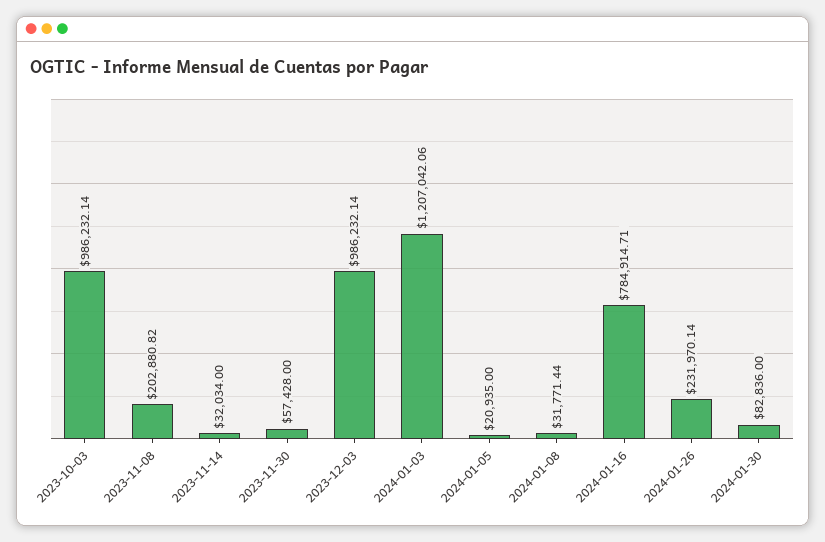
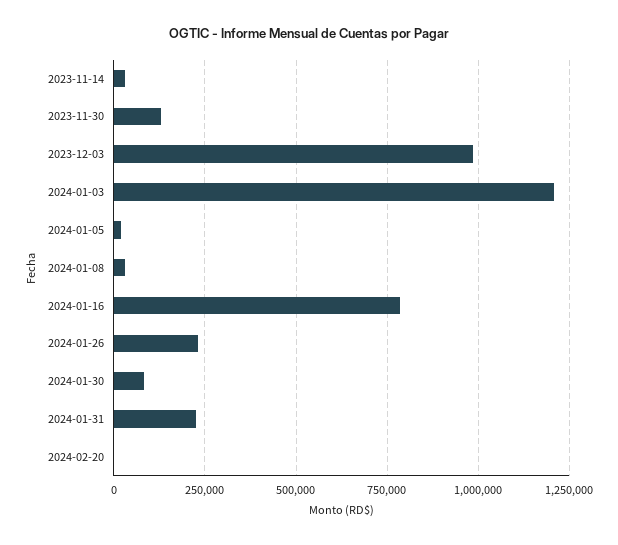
2023-10-03: 986232.14 -> none
2023-11-08: 202880.82 -> none
2023-11-30: 57428 -> 125000
2024-01-31: none -> 225000
2024-02-20: none -> 0

